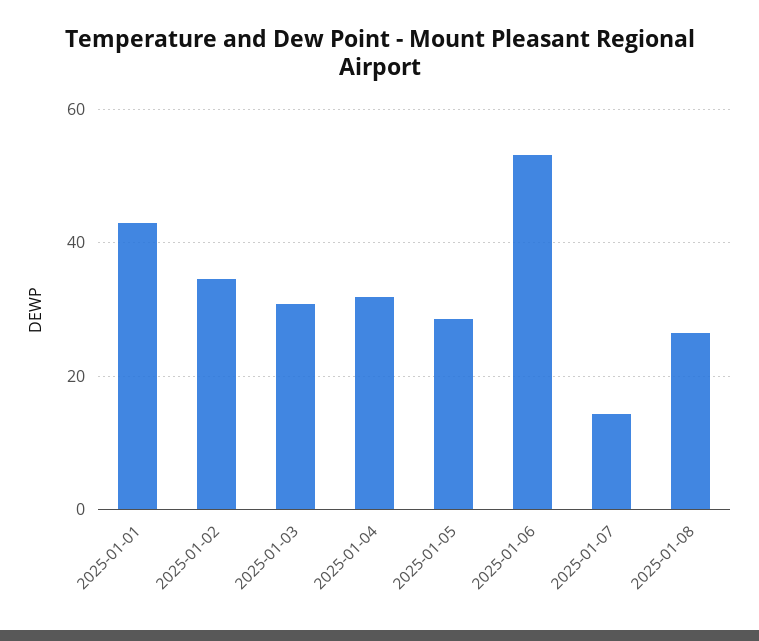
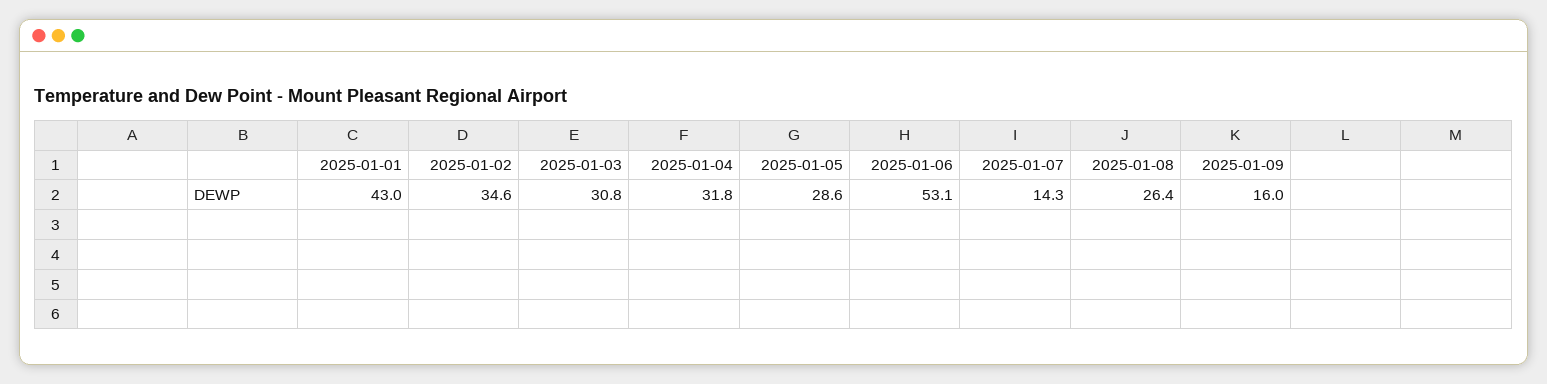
2025-01-09: none -> 16

